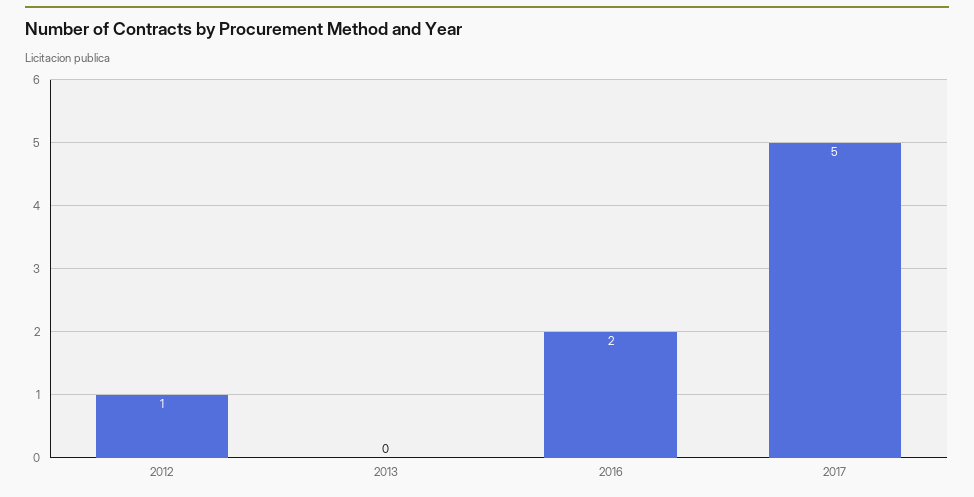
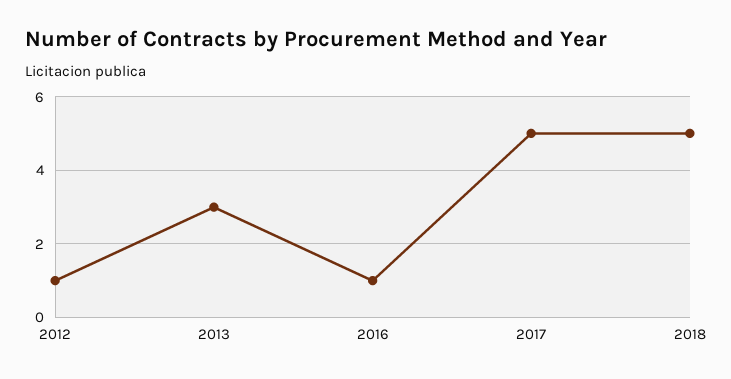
2013: 0 -> 3
2016: 2 -> 1
2018: none -> 5

